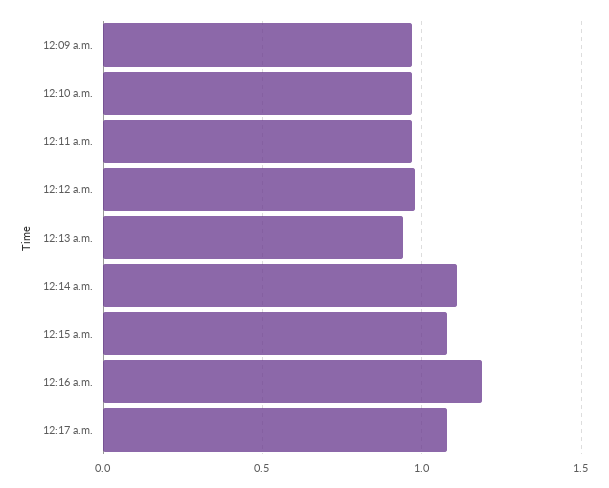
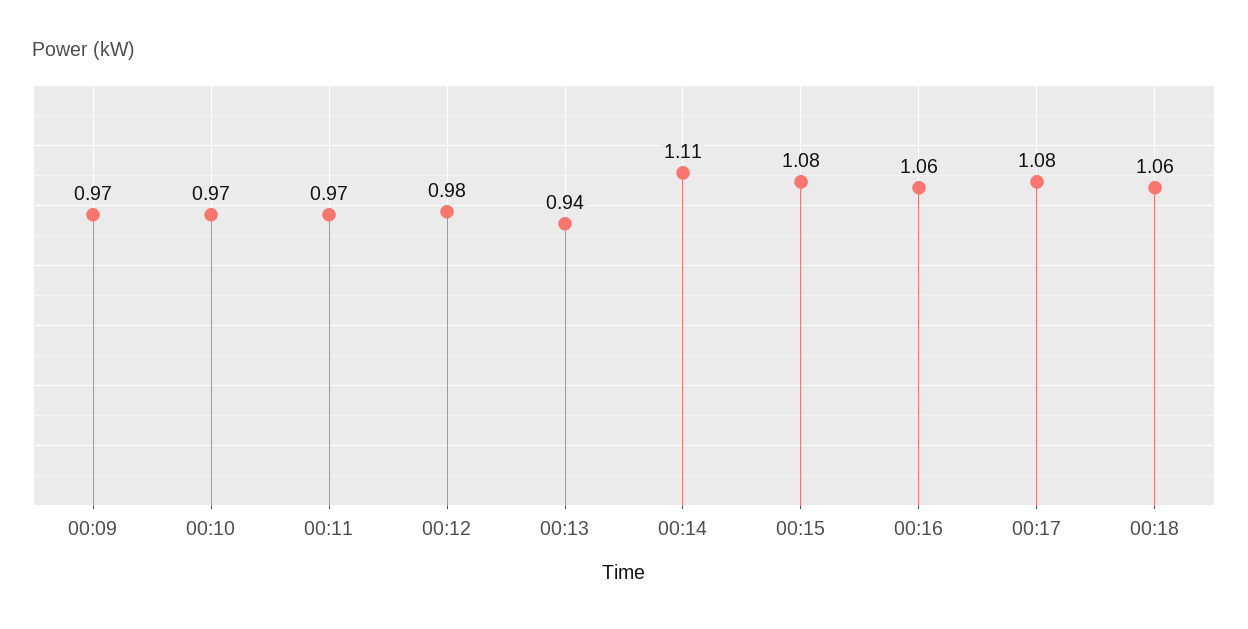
12:16 a.m.: 1.2 -> 1.06
00:18: none -> 1.06

